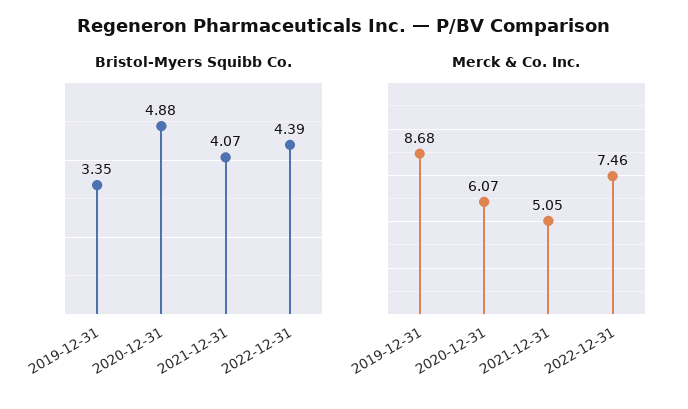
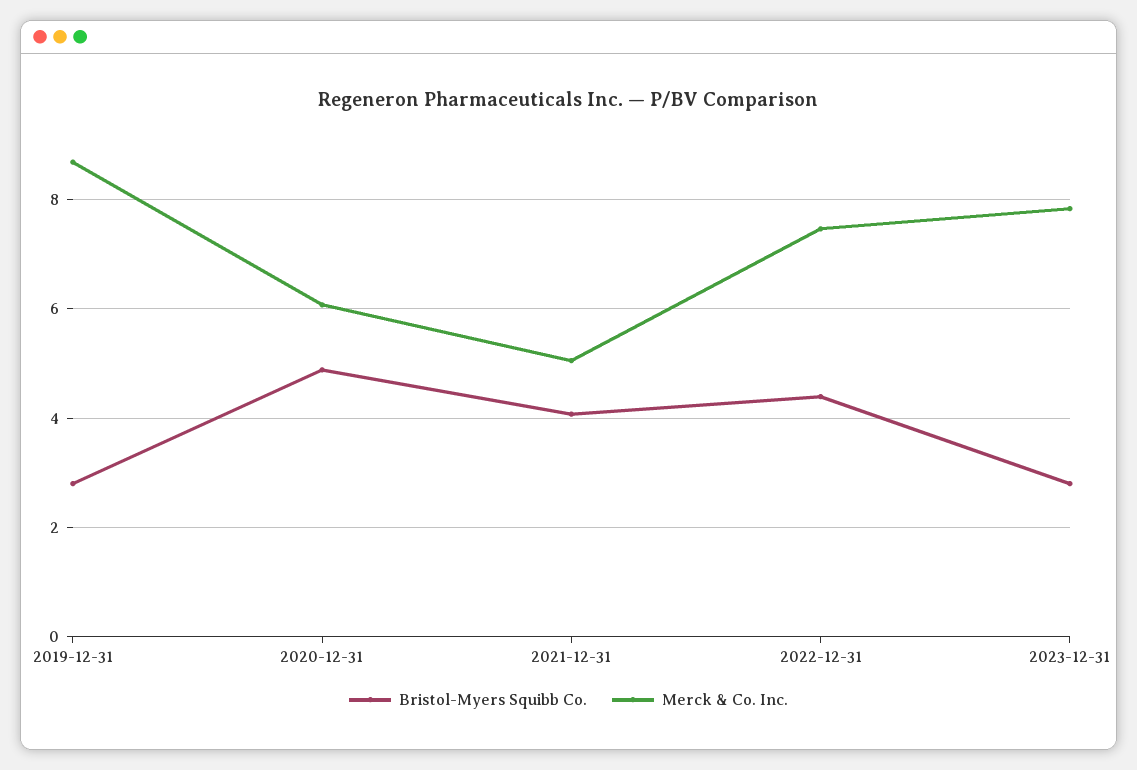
Bristol-Myers Squibb Co., 2019-12-31: 3.35 -> 2.8
Bristol-Myers Squibb Co., 2023-12-31: none -> 2.8
Merck & Co. Inc., 2023-12-31: none -> 7.8

